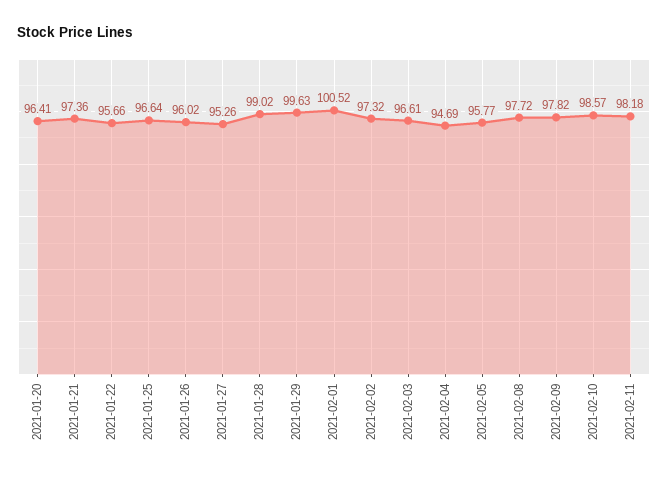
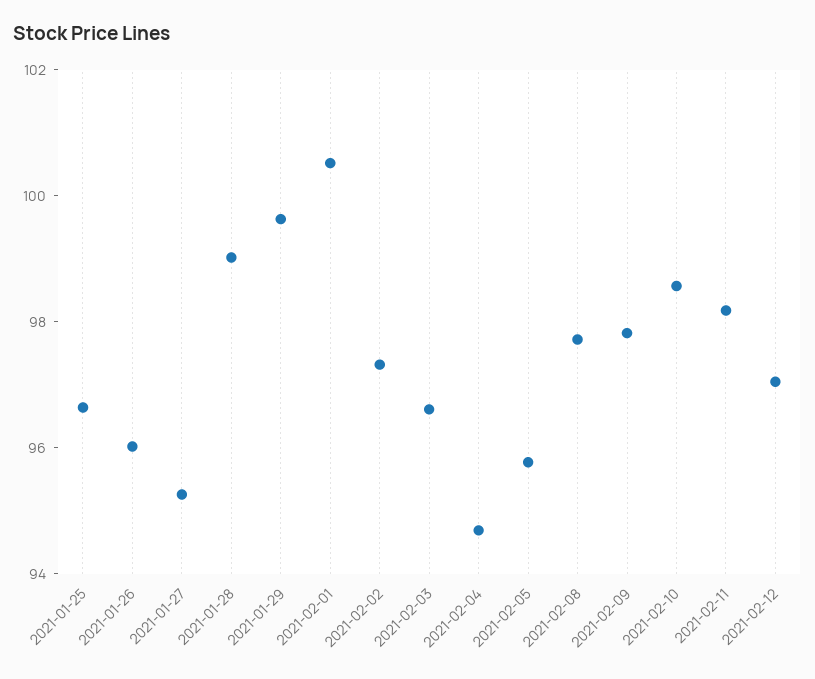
2021-01-20: 96.41 -> none
2021-01-21: 97.36 -> none
2021-01-22: 95.66 -> none
2021-02-12: none -> 97

